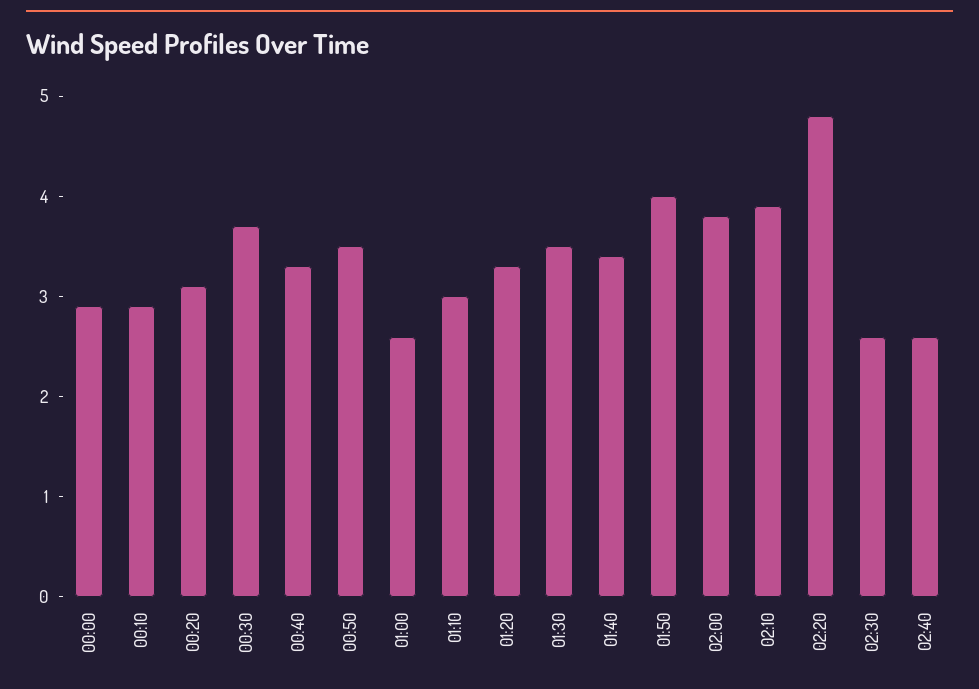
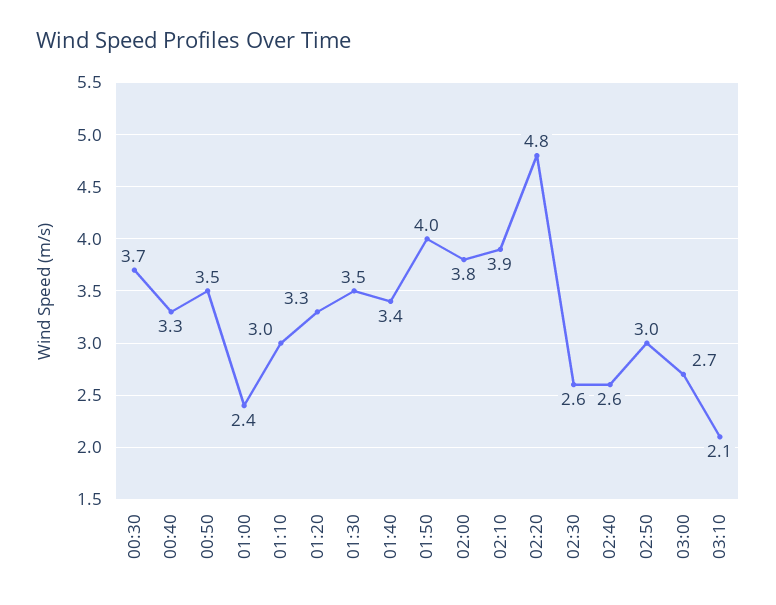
00:00: 2.9 -> none
00:10: 2.9 -> none
00:20: 3.1 -> none
01:00: 2.6 -> 2.4
02:50: none -> 3
03:00: none -> 2.7
03:10: none -> 2.1

